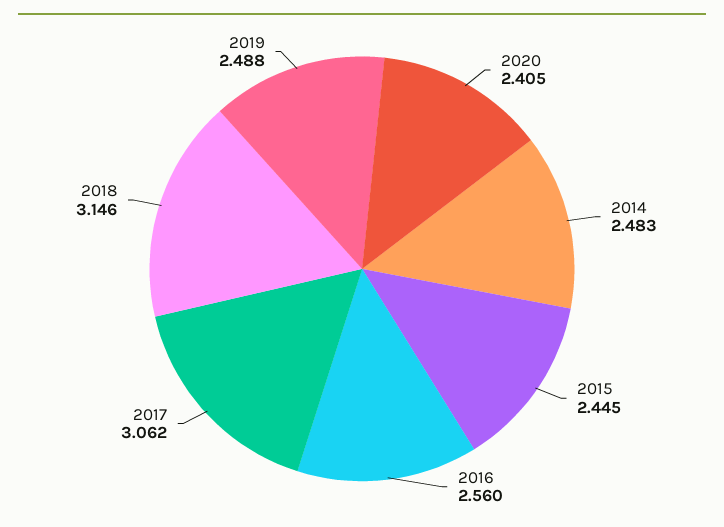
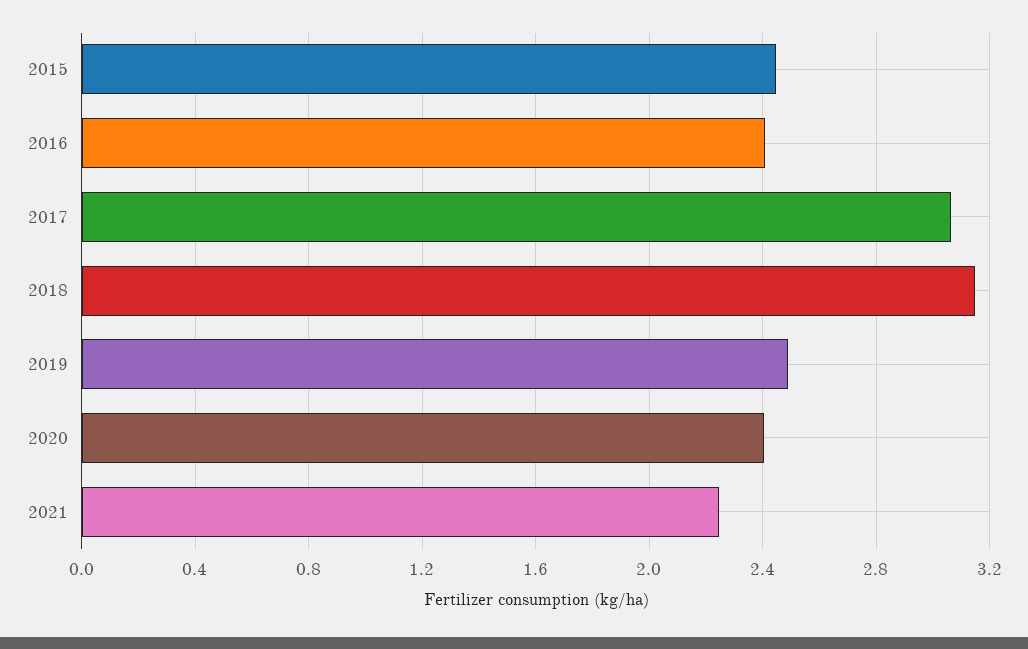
2014: 2.483 -> none
2016: 2.56 -> 2.4
2021: none -> 2.25

